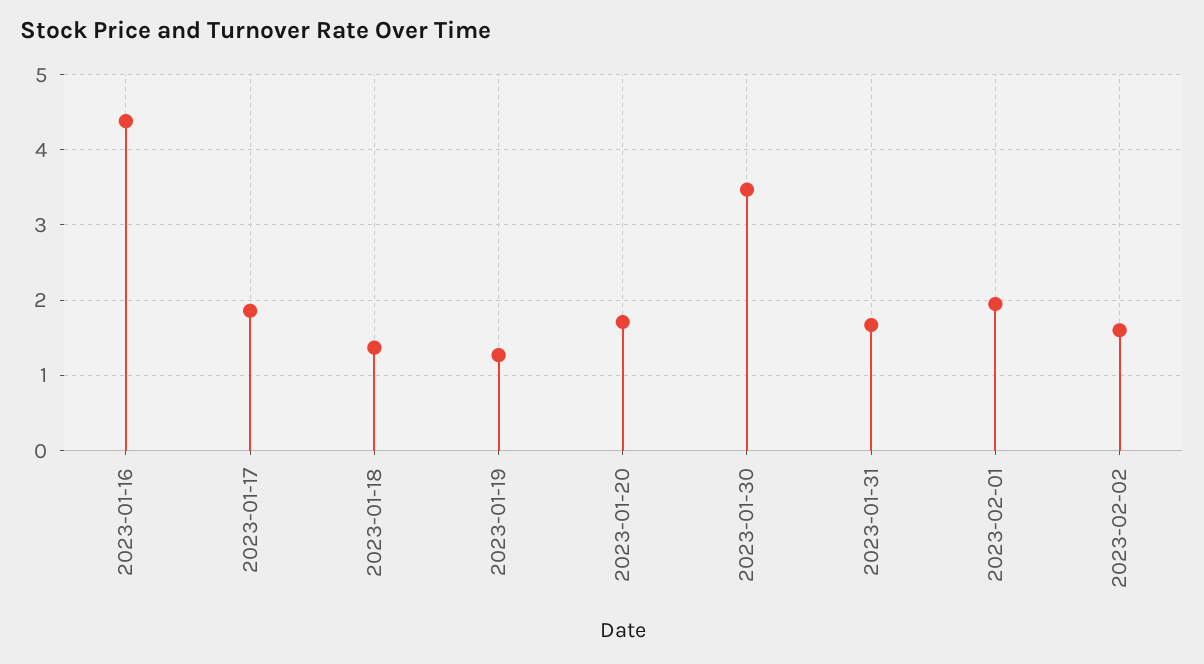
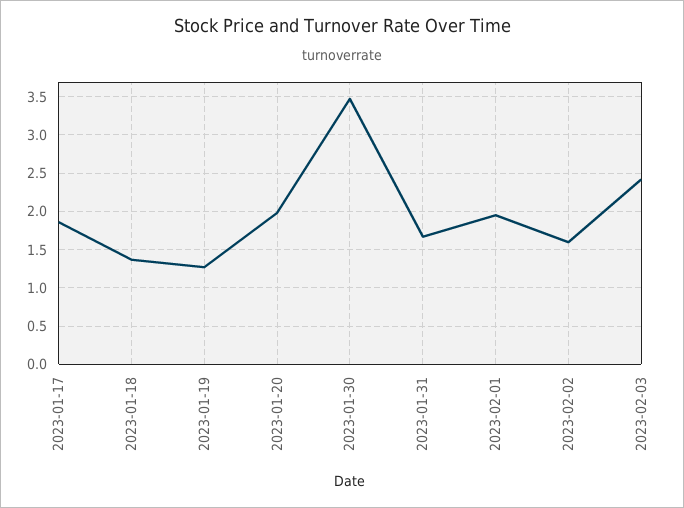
2023-01-16: 4.4 -> none
2023-01-20: 1.7 -> 2
2023-02-03: none -> 2.4

